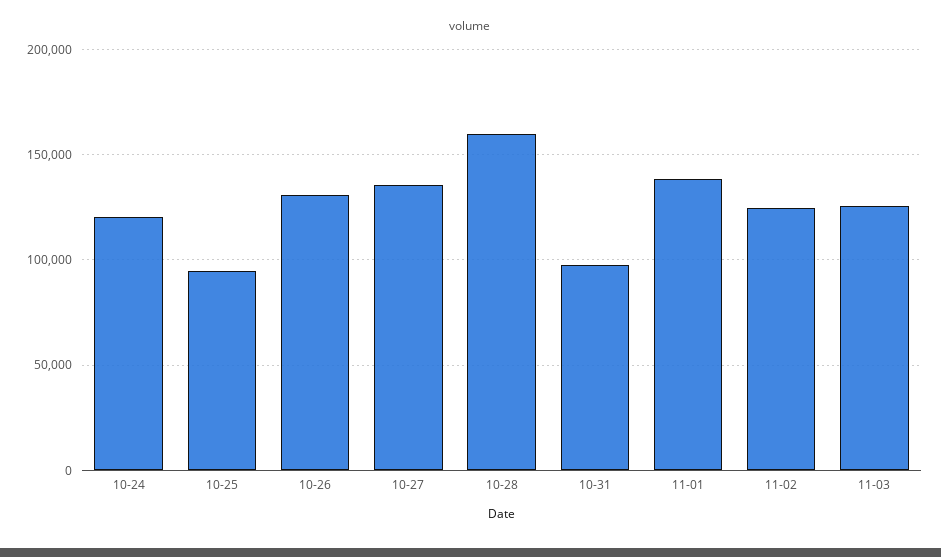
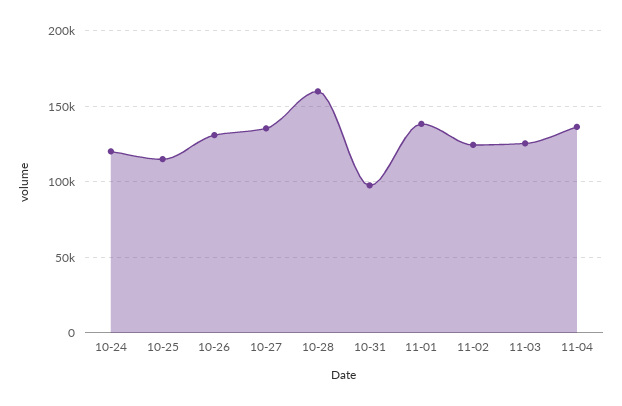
10-25: 95000 -> 115000
11-04: none -> 135000

